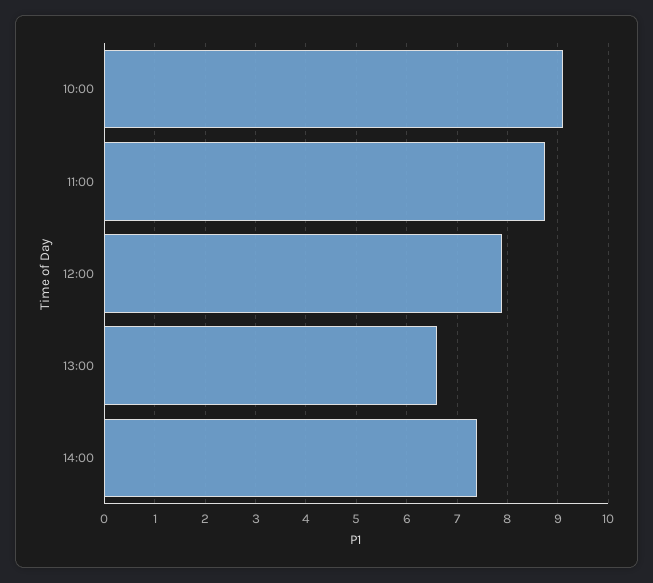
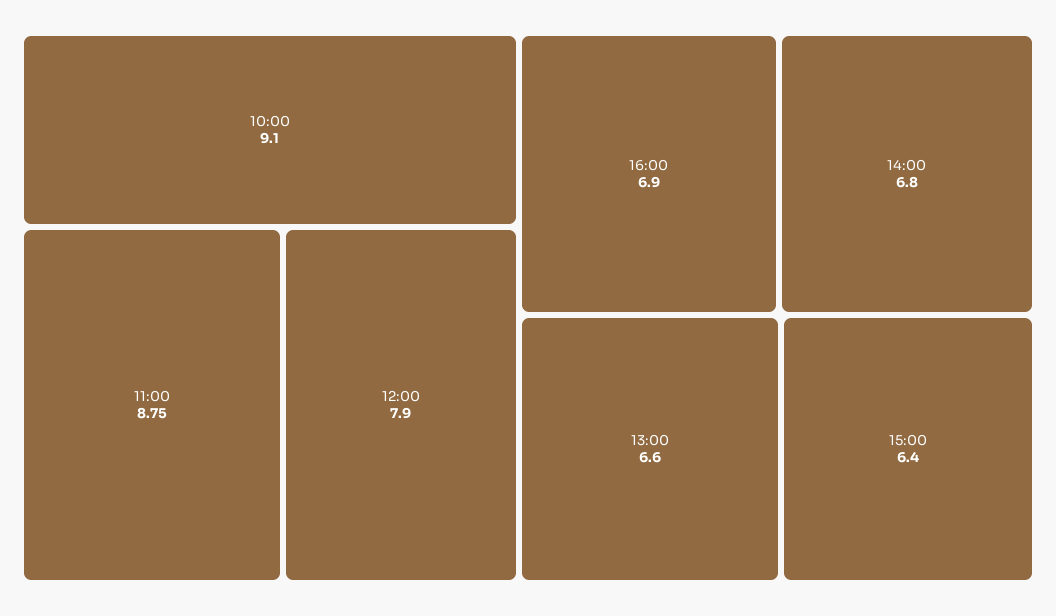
14:00: 7.4 -> 6.8
16:00: none -> 6.9
15:00: none -> 6.4

